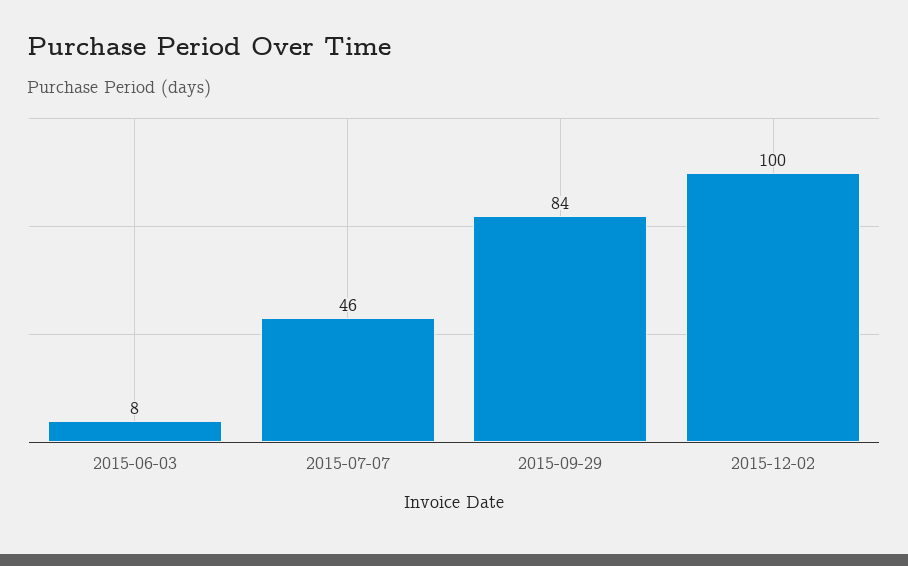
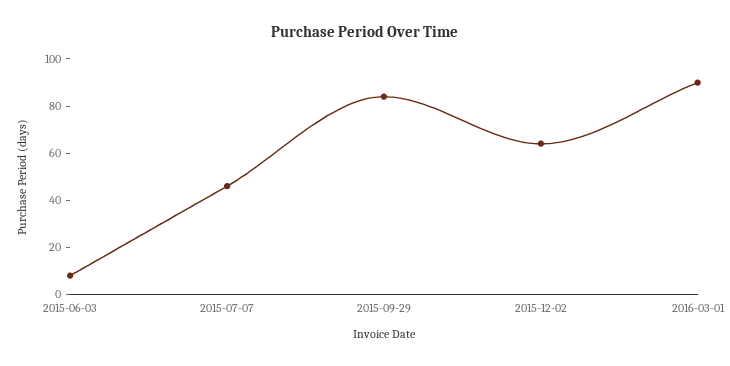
2015-12-02: 100 -> 65
2016-03-01: none -> 90

